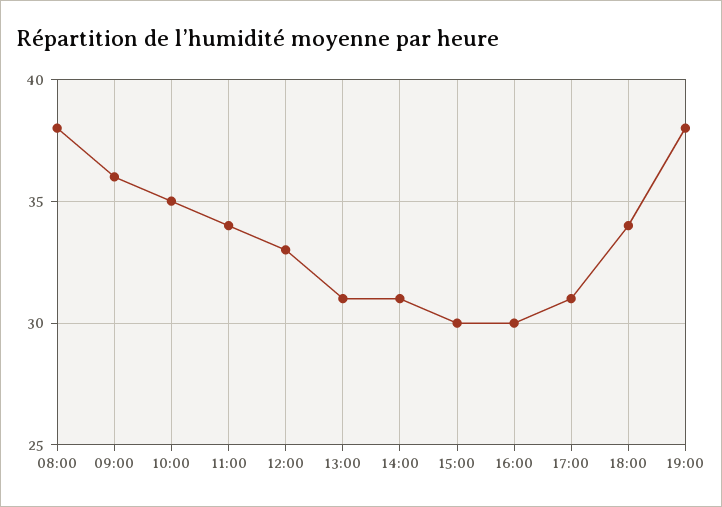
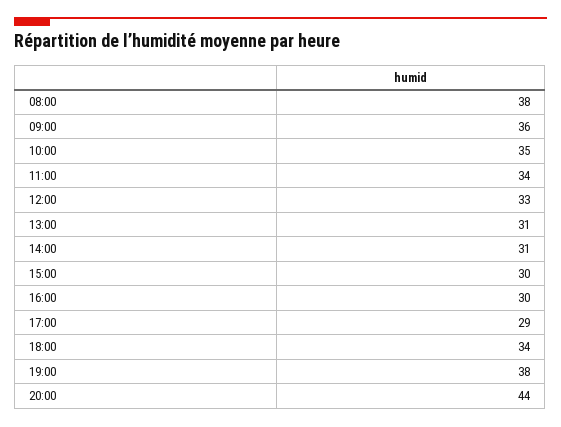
17:00: 31 -> 29
20:00: none -> 44

